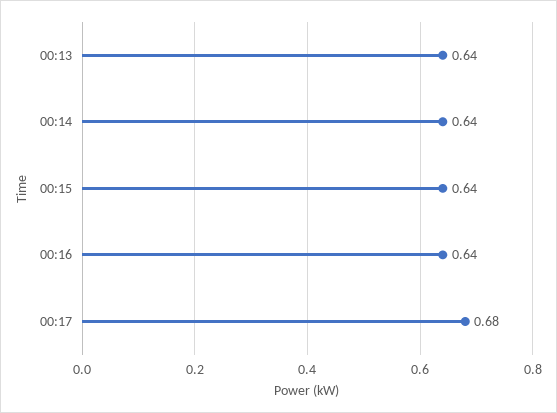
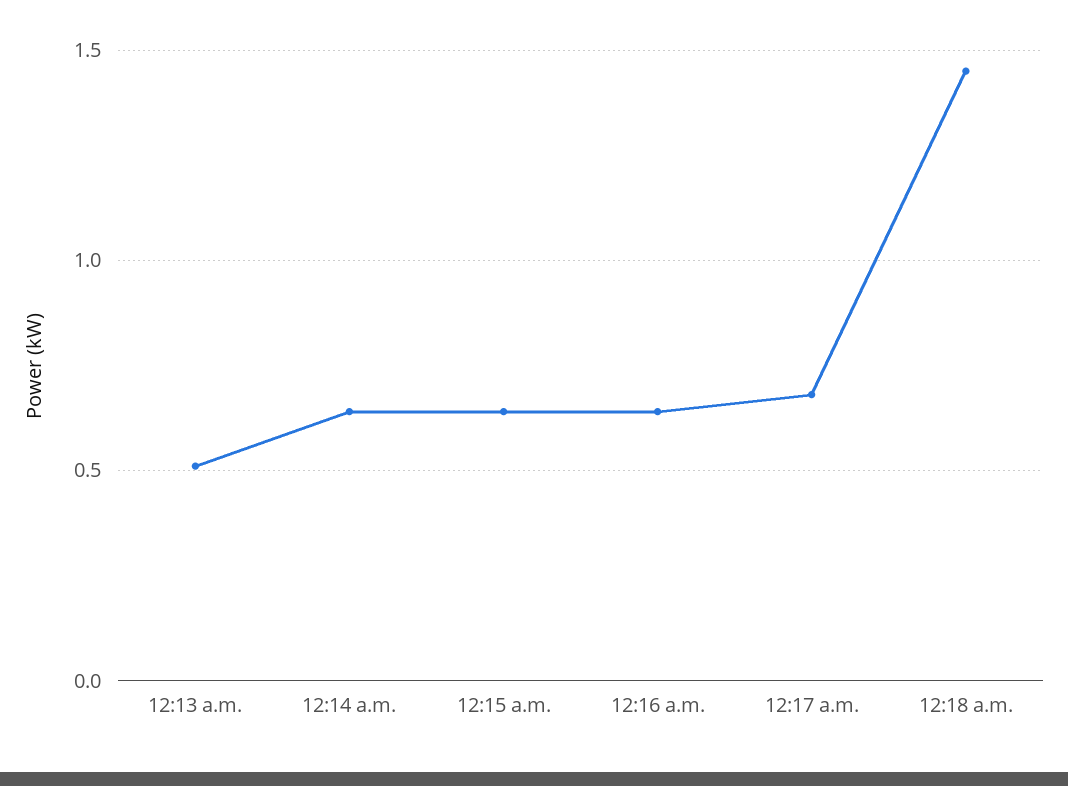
00:13: 0.64 -> 0.5
12:18 a.m.: none -> 1.45

